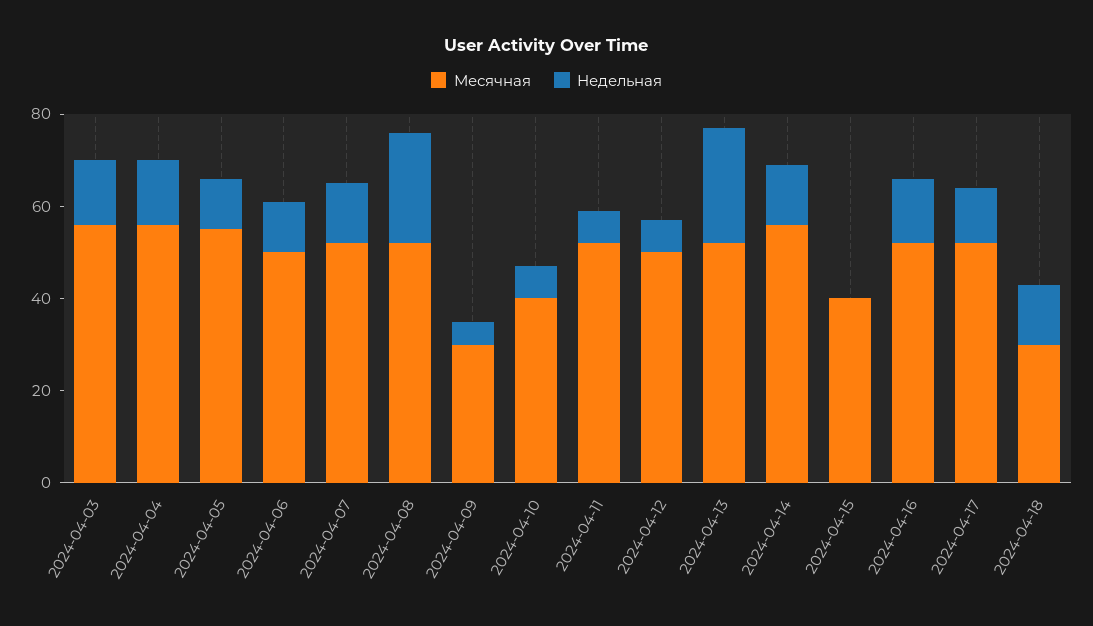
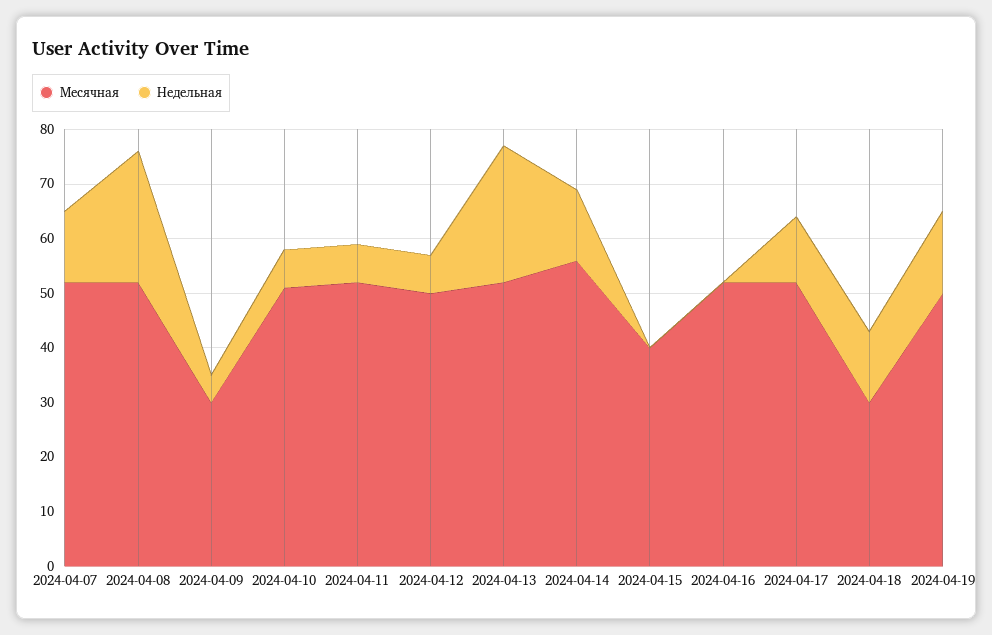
Месячная, 2024-04-03: 55 -> none
Недельная, 2024-04-03: 15 -> none
Месячная, 2024-04-04: 55 -> none
Недельная, 2024-04-04: 15 -> none
Месячная, 2024-04-05: 55 -> none
Недельная, 2024-04-05: 10 -> none
Месячная, 2024-04-06: 50 -> none
Недельная, 2024-04-06: 10 -> none
Месячная, 2024-04-10: 40 -> 50
Недельная, 2024-04-16: 15 -> 0
Месячная, 2024-04-19: none -> 50
Недельная, 2024-04-19: none -> 15

